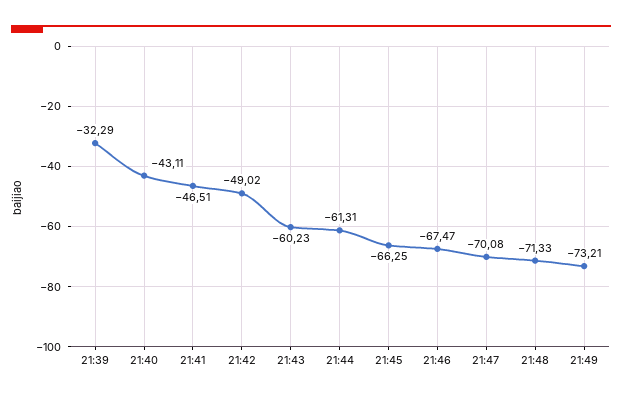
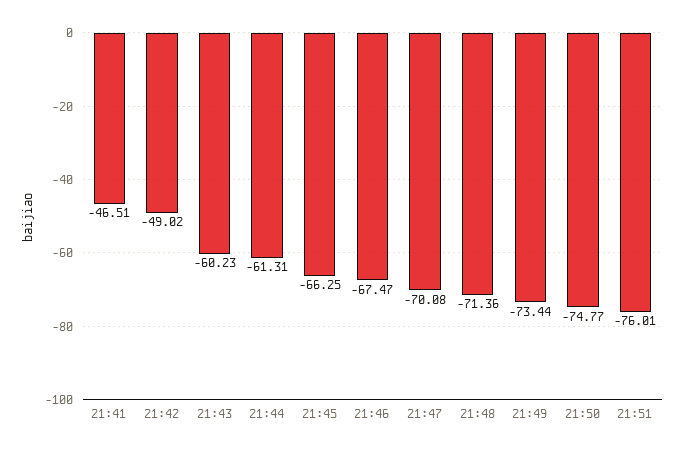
21:39: -32.29 -> none
21:40: -43.11 -> none
21:48: -71.33 -> -71.36
21:49: -73.21 -> -73.44
21:50: none -> -74.77
21:51: none -> -76.01

